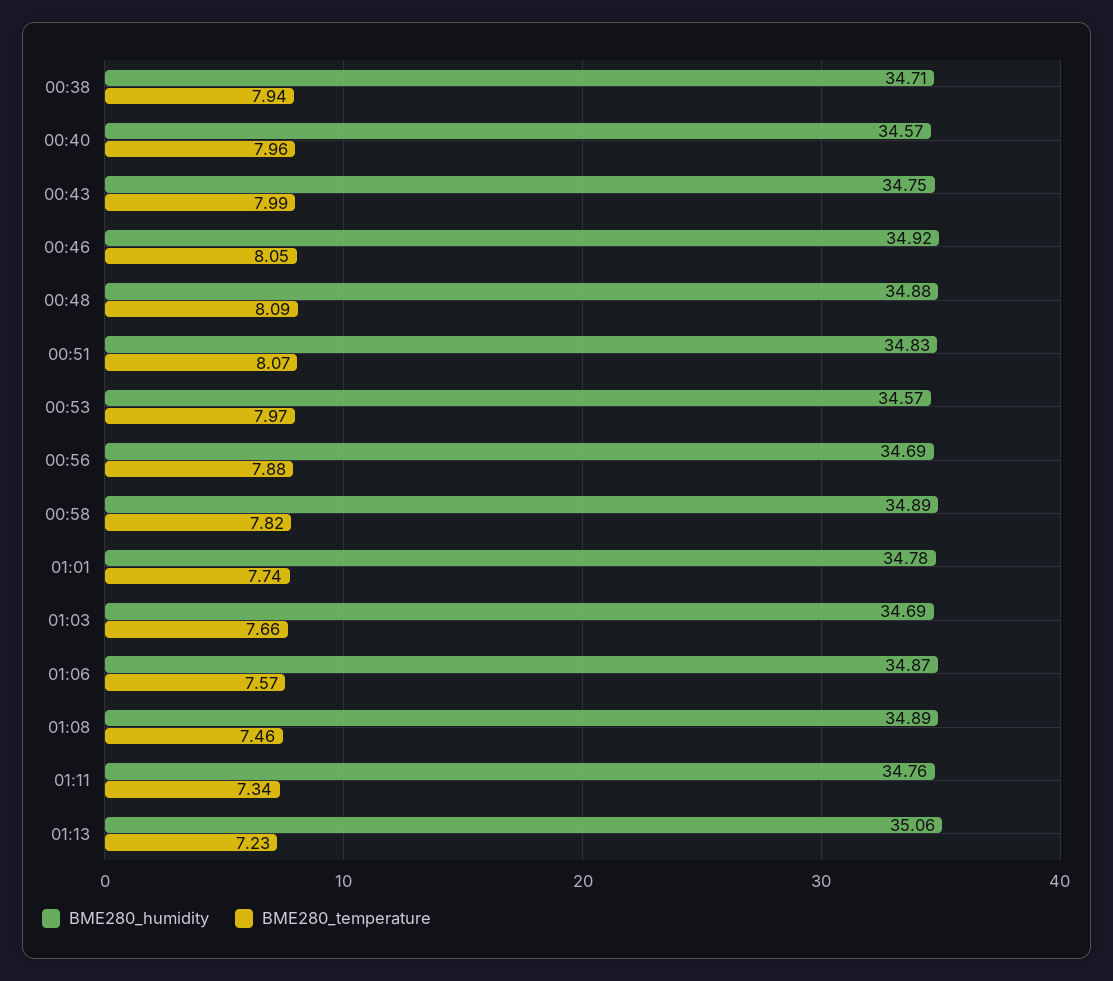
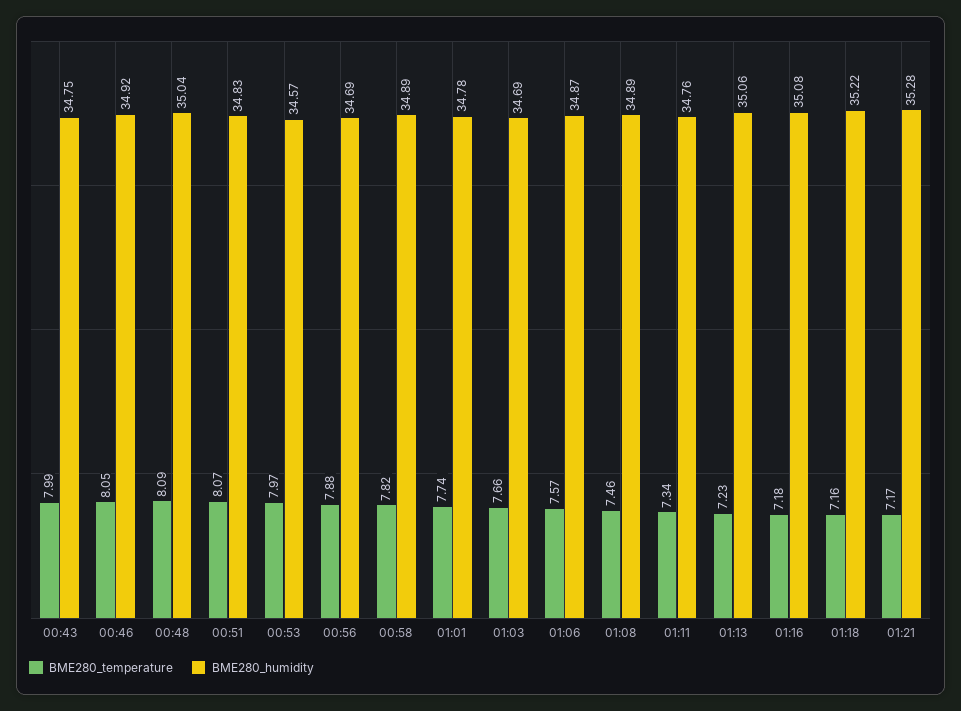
BME280_humidity, 00:38: 34.71 -> none
BME280_temperature, 00:38: 7.94 -> none
BME280_humidity, 00:40: 34.57 -> none
BME280_temperature, 00:40: 7.96 -> none
BME280_humidity, 00:48: 34.88 -> 35.04
BME280_temperature, 01:16: none -> 7.18
BME280_humidity, 01:16: none -> 35.08
BME280_temperature, 01:18: none -> 7.16
BME280_humidity, 01:18: none -> 35.22
BME280_temperature, 01:21: none -> 7.17
BME280_humidity, 01:21: none -> 35.28

